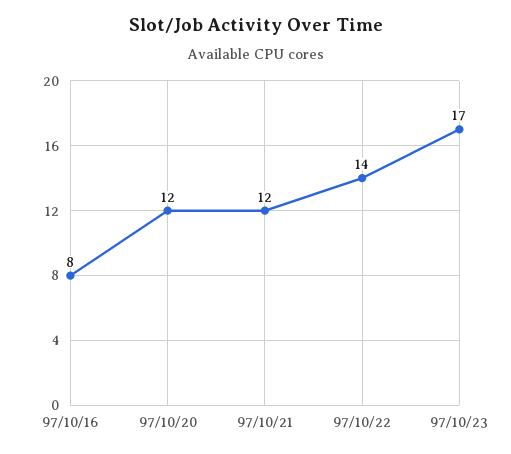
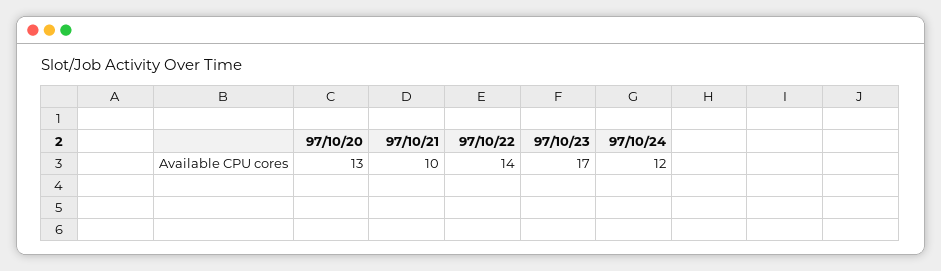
97/10/16: 8 -> none
97/10/20: 12 -> 13
97/10/21: 12 -> 10
97/10/24: none -> 12

